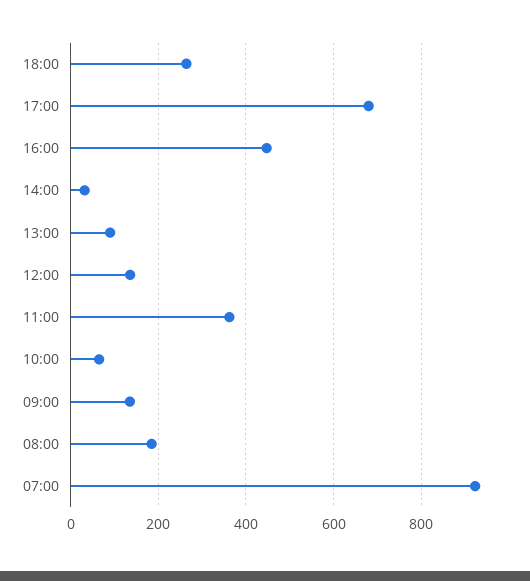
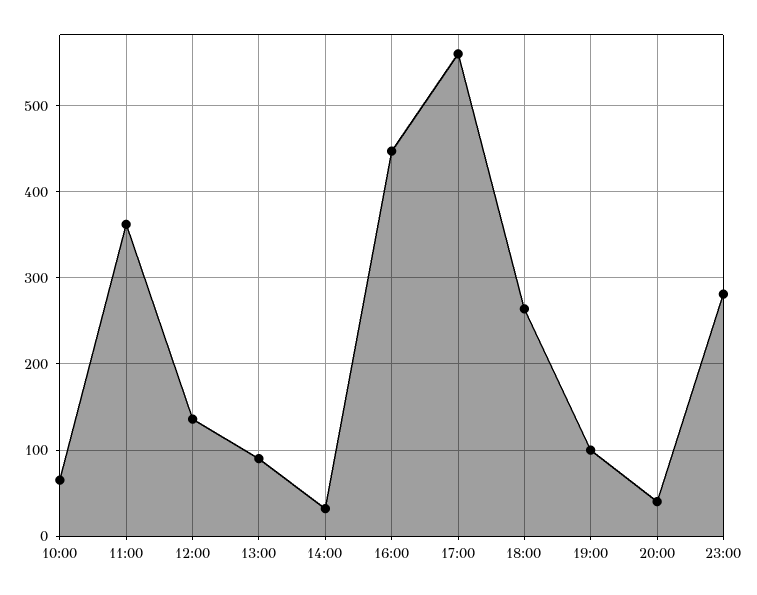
17:00: 680 -> 560
09:00: 140 -> none
08:00: 180 -> none
07:00: 920 -> none
19:00: none -> 100
20:00: none -> 40
23:00: none -> 280

